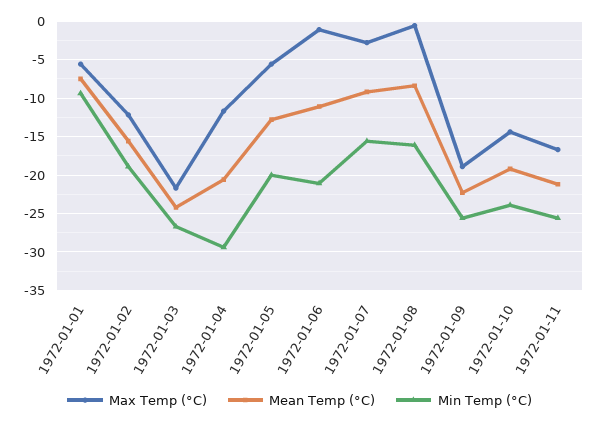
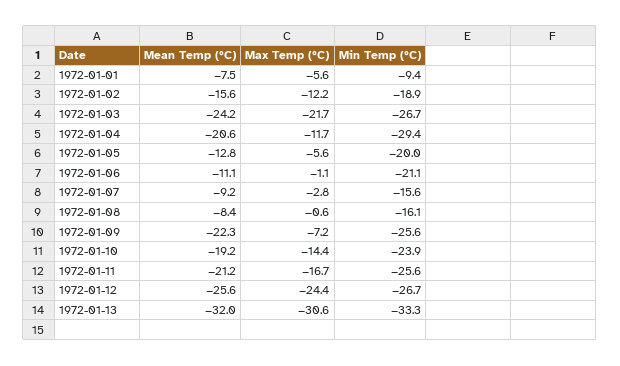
Max Temp (°C), 1972-01-09: -19 -> -7.2
Mean Temp (°C), 1972-01-12: none -> -25.6
Max Temp (°C), 1972-01-12: none -> -24.4
Min Temp (°C), 1972-01-12: none -> -26.7
Mean Temp (°C), 1972-01-13: none -> -32
Max Temp (°C), 1972-01-13: none -> -30.6
Min Temp (°C), 1972-01-13: none -> -33.3

